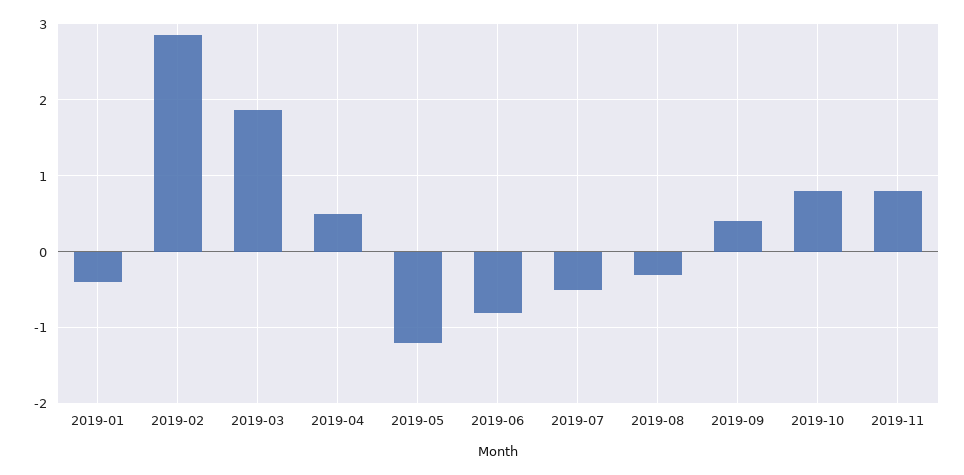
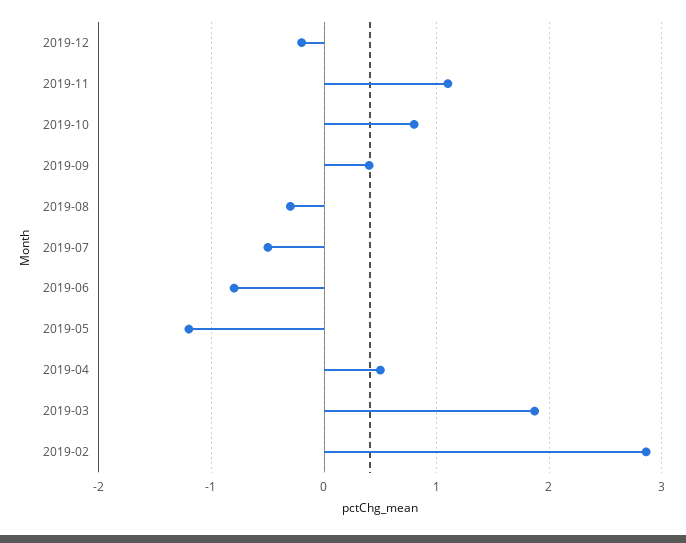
2019-01: -0.4 -> none
2019-11: 0.8 -> 1.1
2019-12: none -> -0.2

